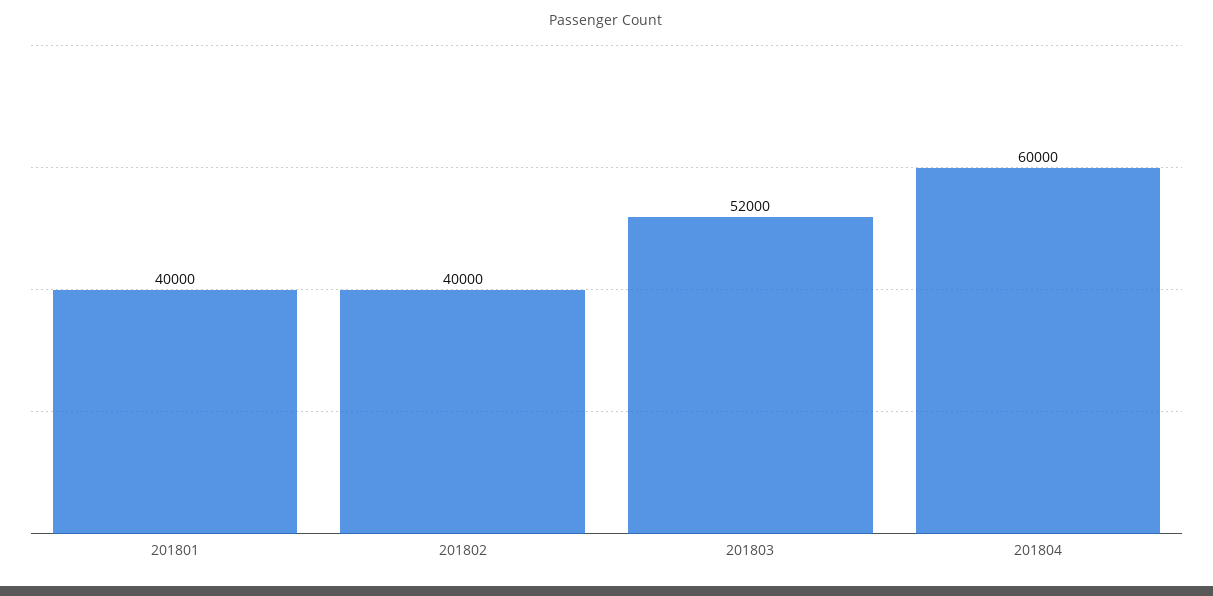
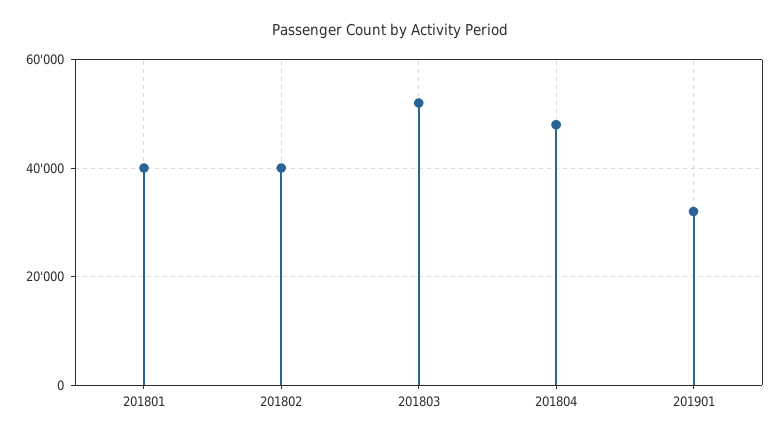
201804: 60000 -> 48000
201901: none -> 32000

